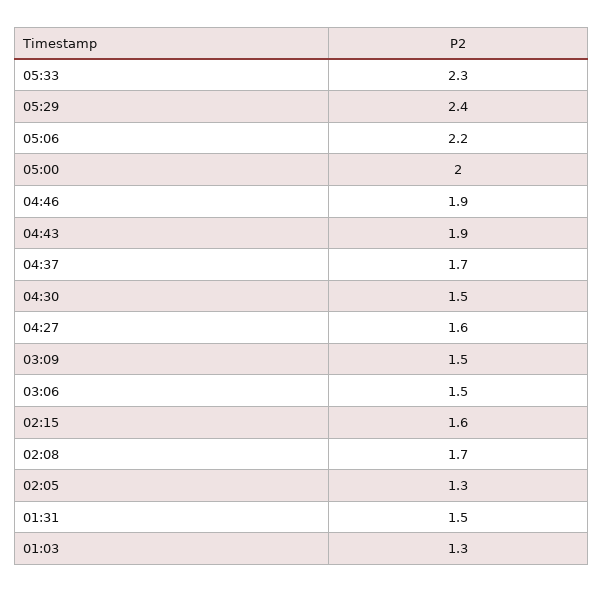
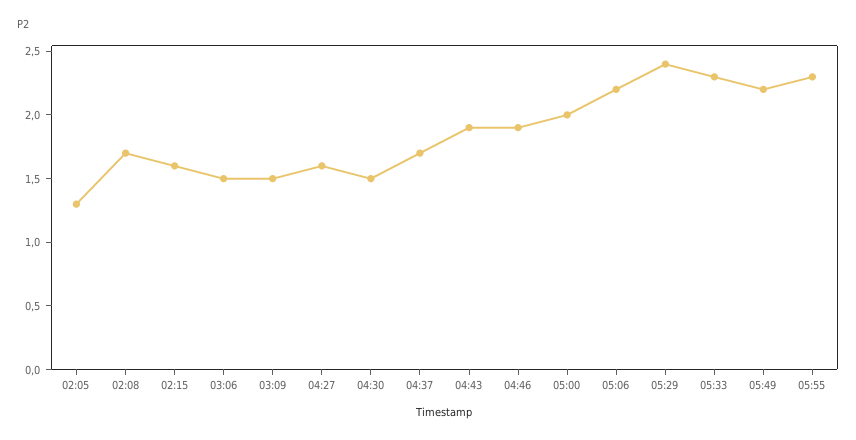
01:31: 1.5 -> none
01:03: 1.3 -> none
05:49: none -> 2.2
05:55: none -> 2.3

